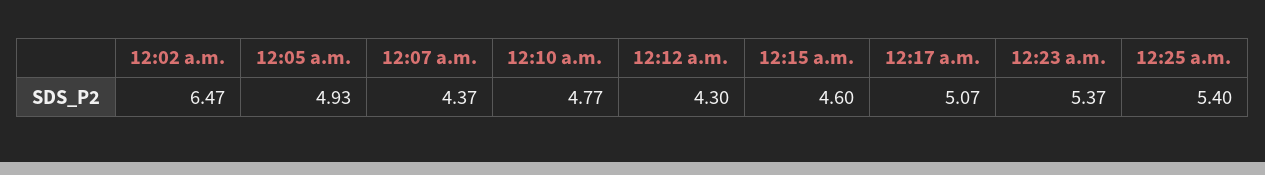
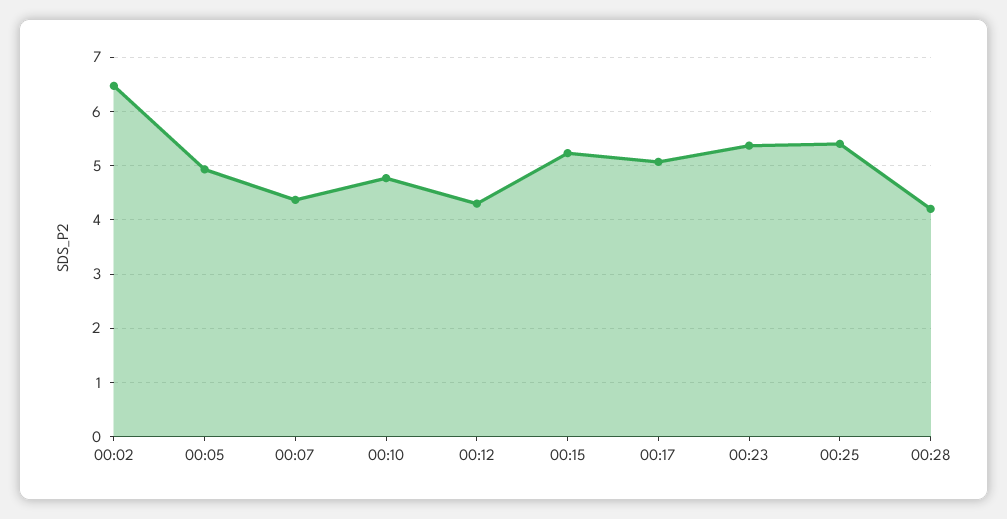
12:15 a.m.: 4.6 -> 5.2
00:28: none -> 4.2

